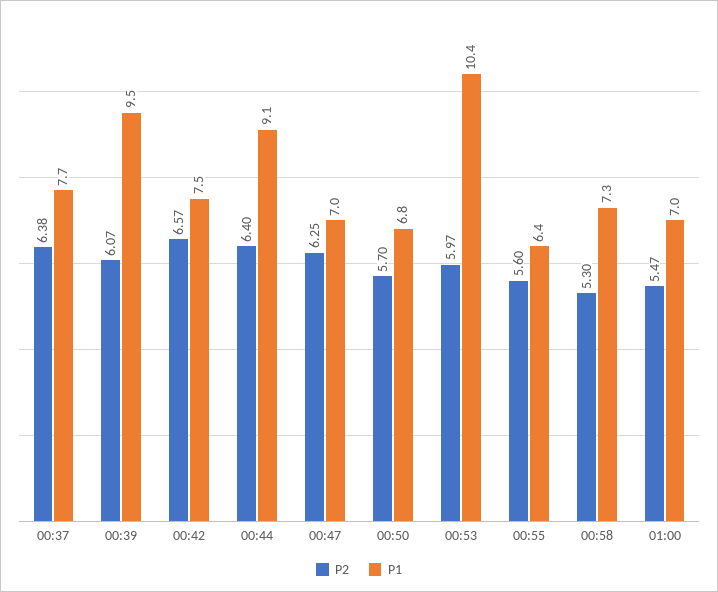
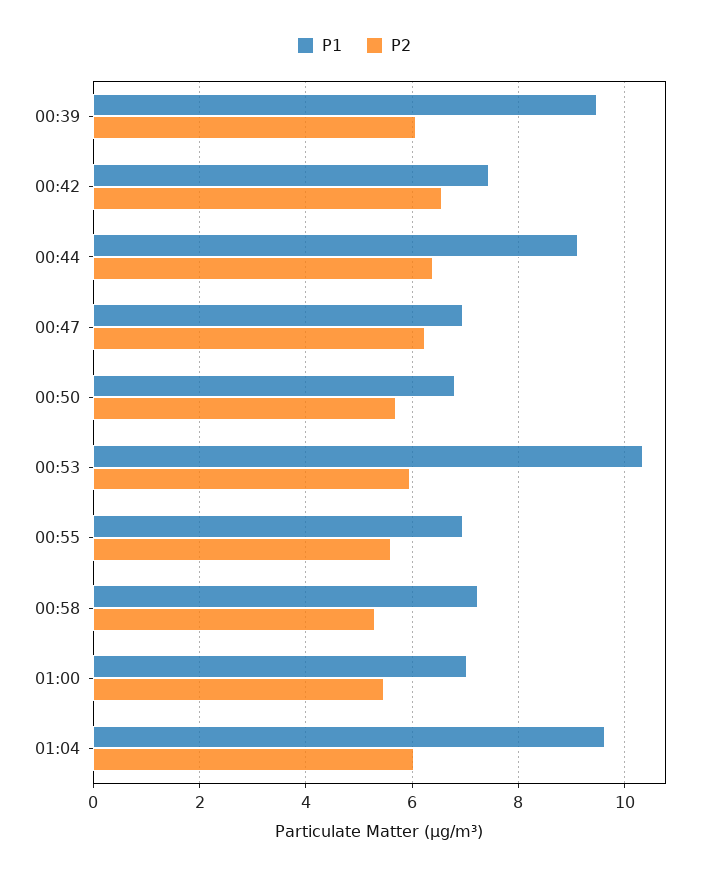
P2, 00:37: 6.38 -> none
P1, 00:37: 7.7 -> none
P1, 00:55: 6.4 -> 7
P1, 01:04: none -> 9.6
P2, 01:04: none -> 6

